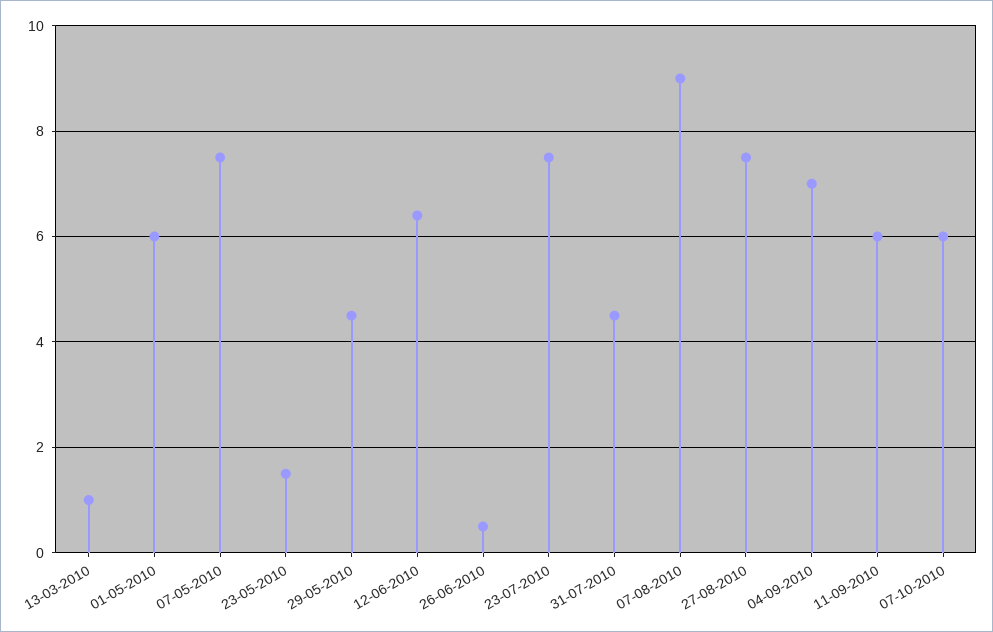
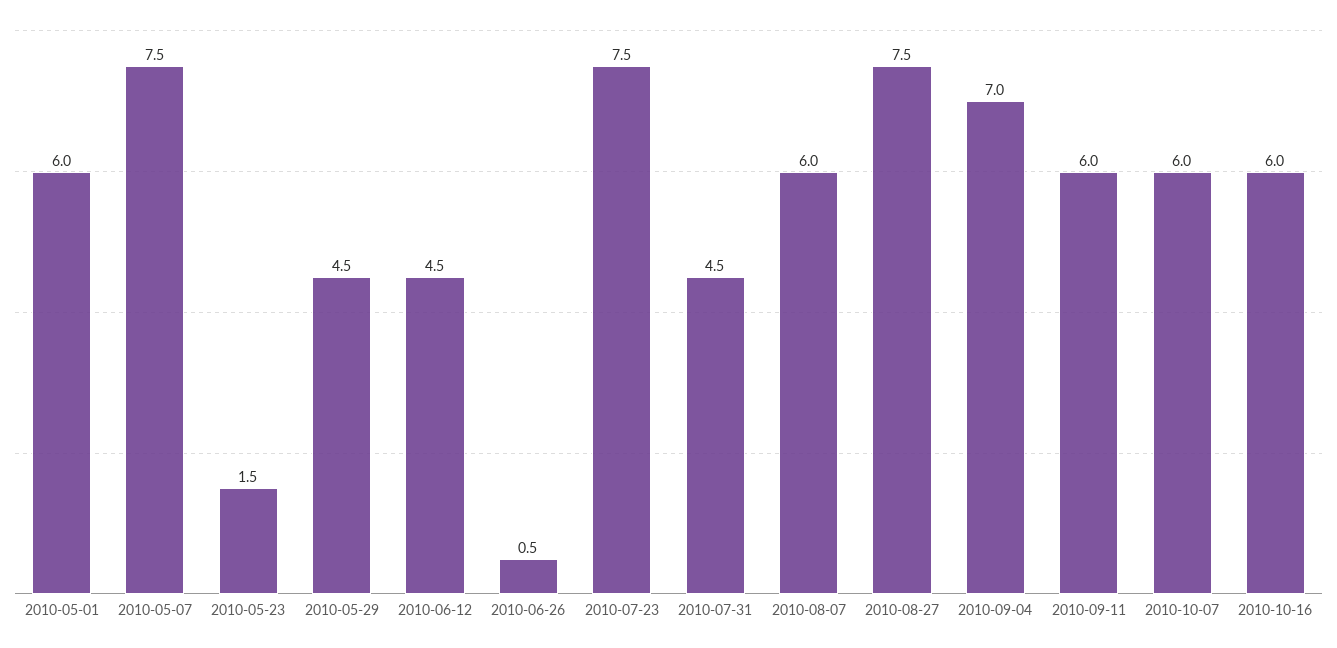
13-03-2010: 1 -> none
12-06-2010: 6.5 -> 4.5
07-08-2010: 9 -> 6
2010-10-16: none -> 6

